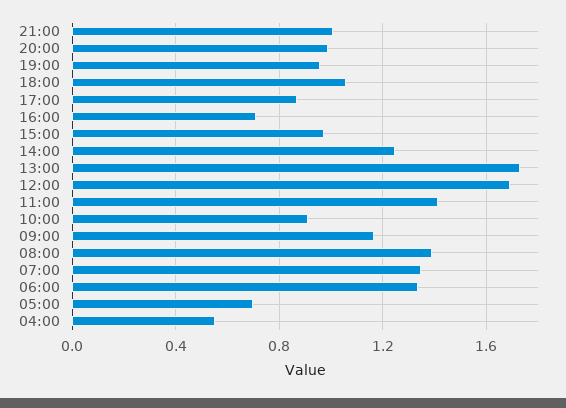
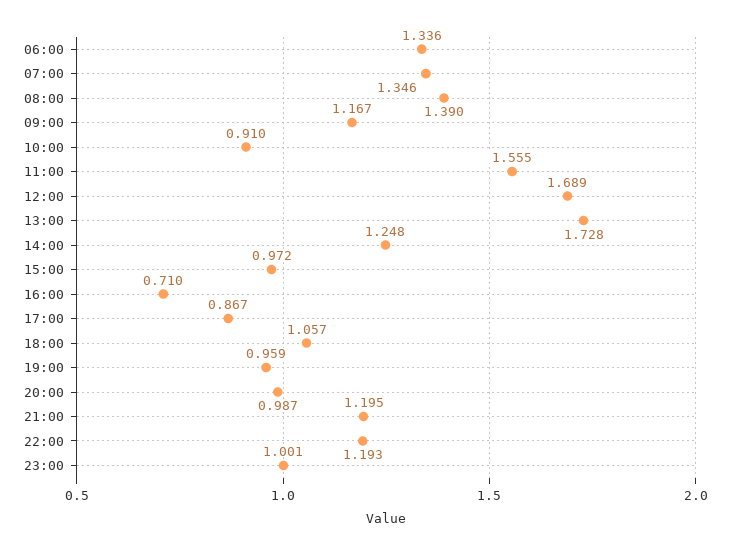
21:00: 1 -> 1.195
11:00: 1.4 -> 1.555
05:00: 0.7 -> none
04:00: 0.55 -> none
22:00: none -> 1.193
23:00: none -> 1.001

